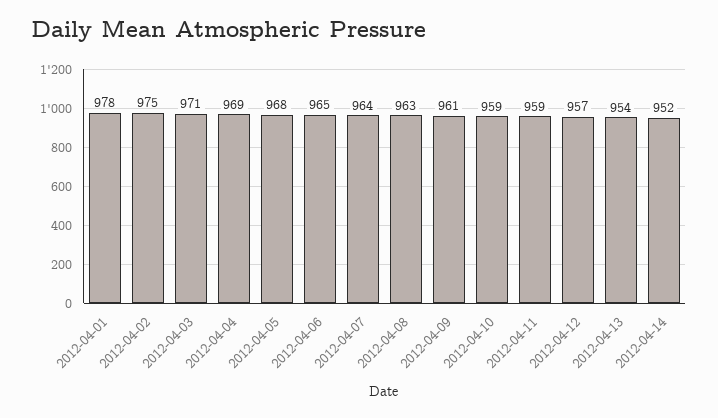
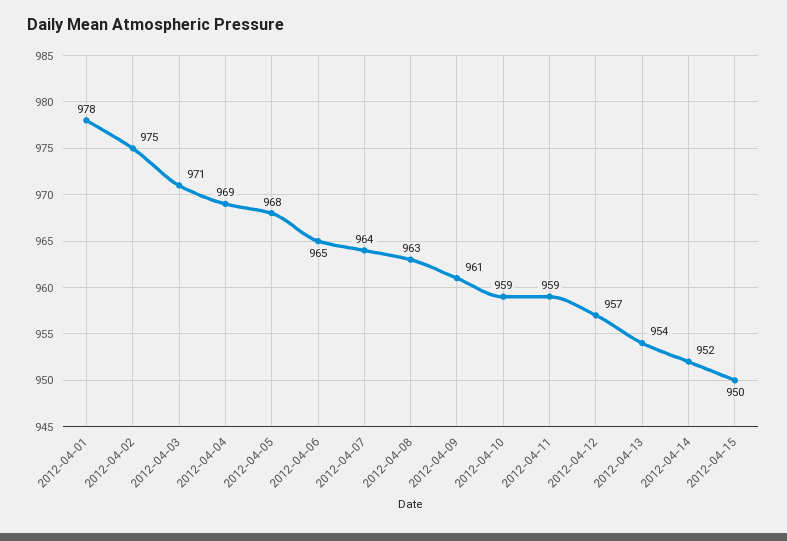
2012-04-15: none -> 950

